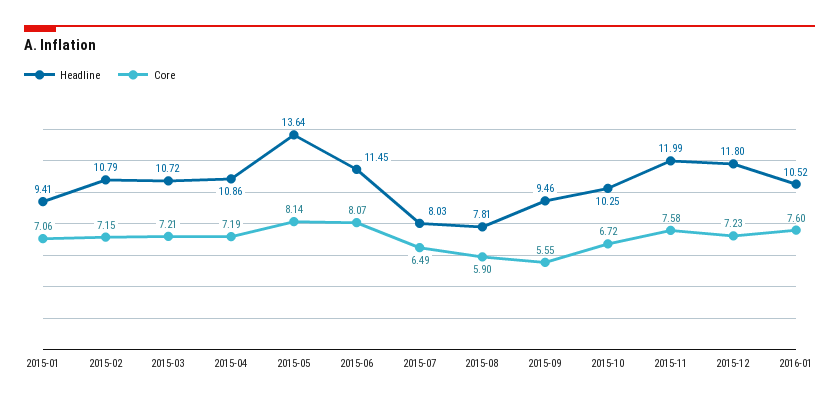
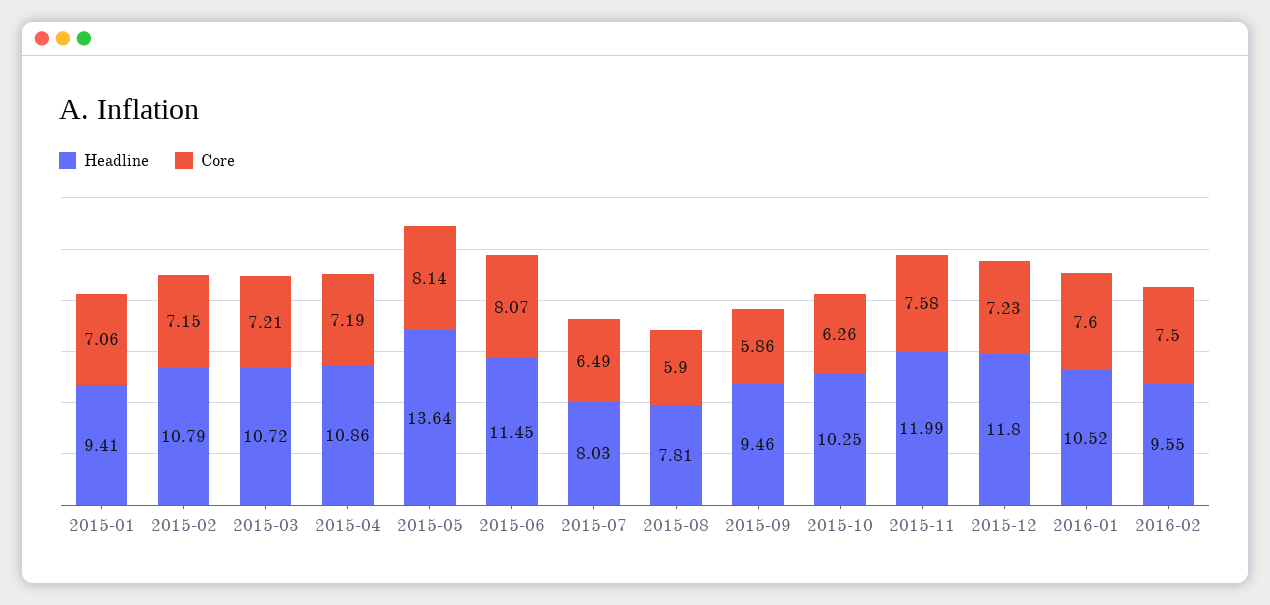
Core, 2015-09: 5.55 -> 5.86
Core, 2015-10: 6.72 -> 6.26
Headline, 2016-02: none -> 9.55
Core, 2016-02: none -> 7.5

